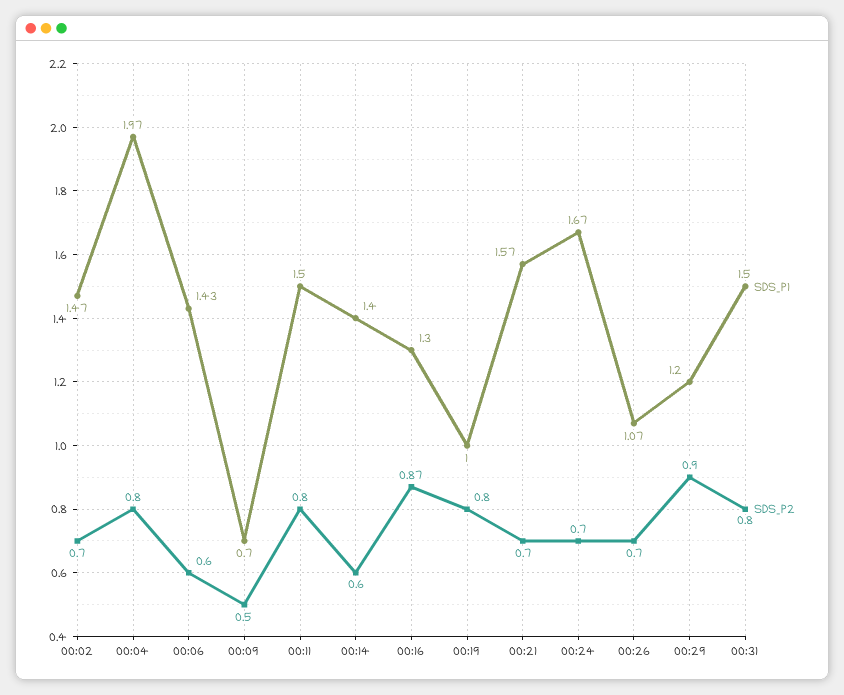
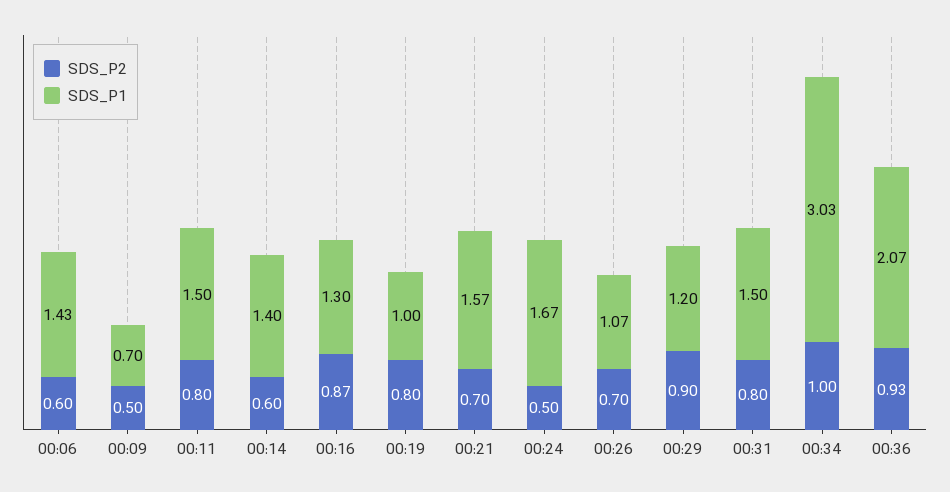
SDS_P1, 00:02: 1.47 -> none
SDS_P2, 00:02: 0.7 -> none
SDS_P1, 00:04: 1.97 -> none
SDS_P2, 00:04: 0.8 -> none
SDS_P2, 00:24: 0.7 -> 0.5
SDS_P2, 00:34: none -> 1
SDS_P1, 00:34: none -> 3.03
SDS_P2, 00:36: none -> 0.93
SDS_P1, 00:36: none -> 2.07

